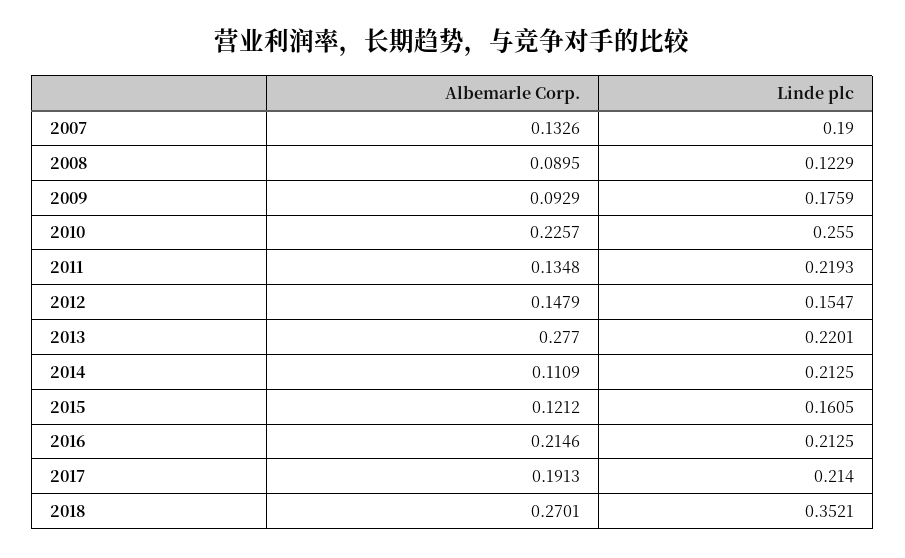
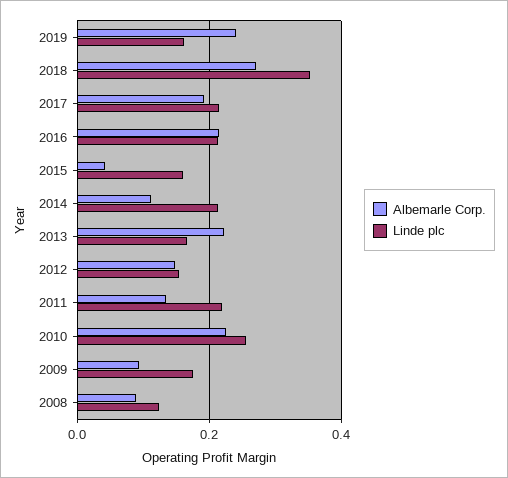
Albemarle Corp., 2007: 0.1326 -> none
Linde plc, 2007: 0.19 -> none
Albemarle Corp., 2013: 0.277 -> 0.22
Linde plc, 2013: 0.2201 -> 0.16
Albemarle Corp., 2015: 0.1212 -> 0.04
Albemarle Corp., 2019: none -> 0.24
Linde plc, 2019: none -> 0.16

